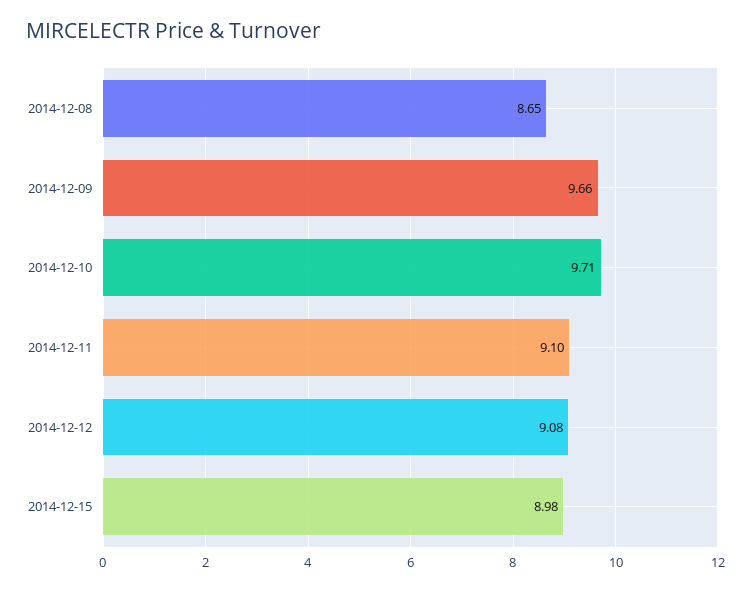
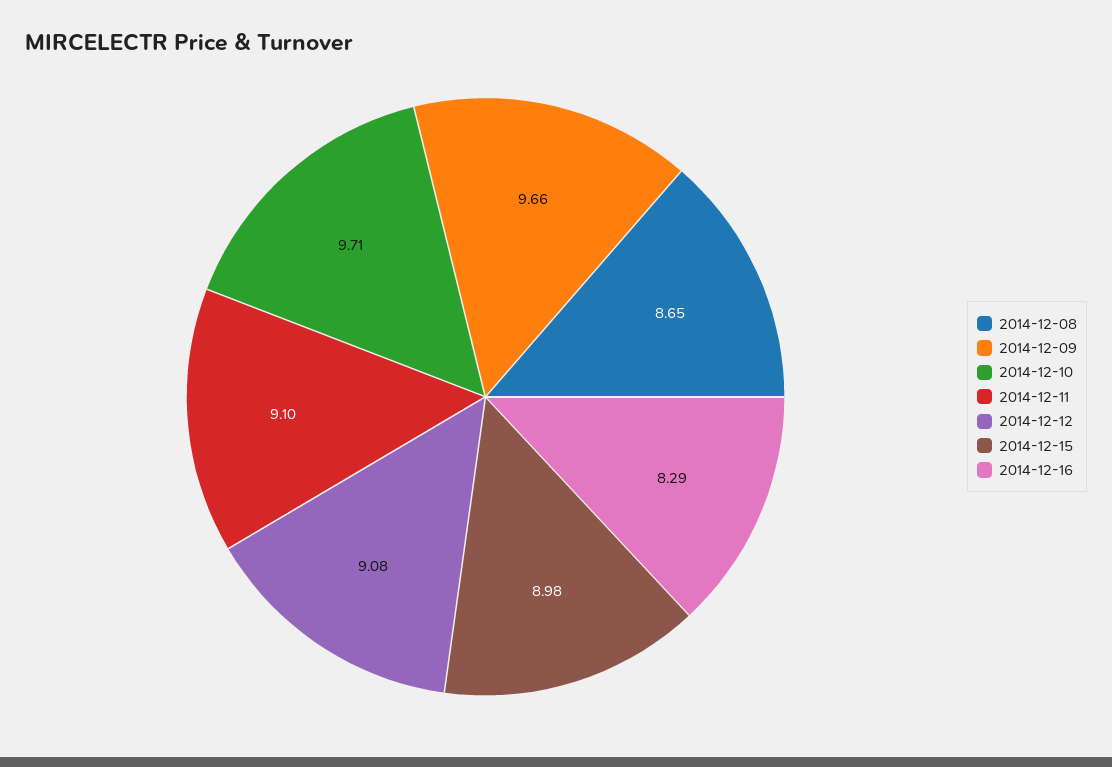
2014-12-16: none -> 8.29

